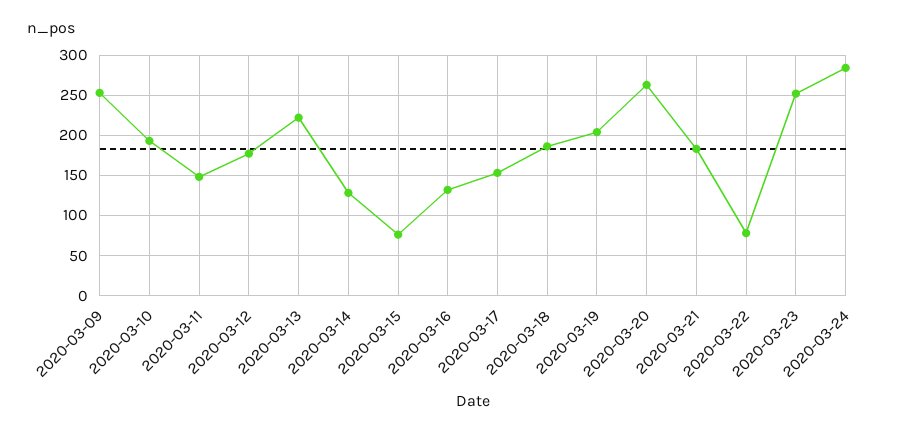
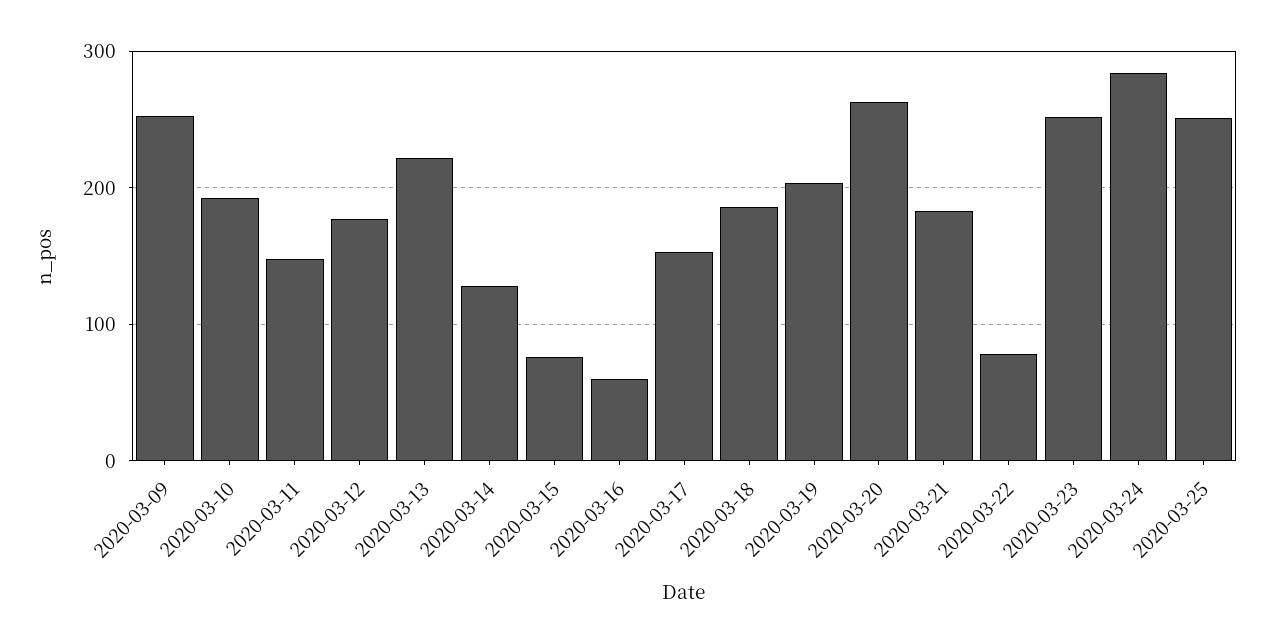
2020-03-16: 130 -> 60
2020-03-25: none -> 250

